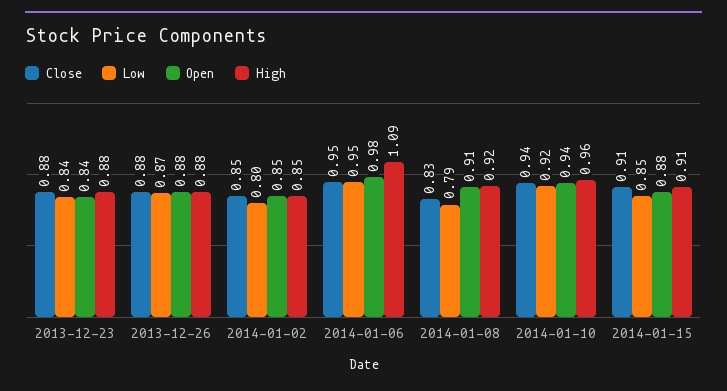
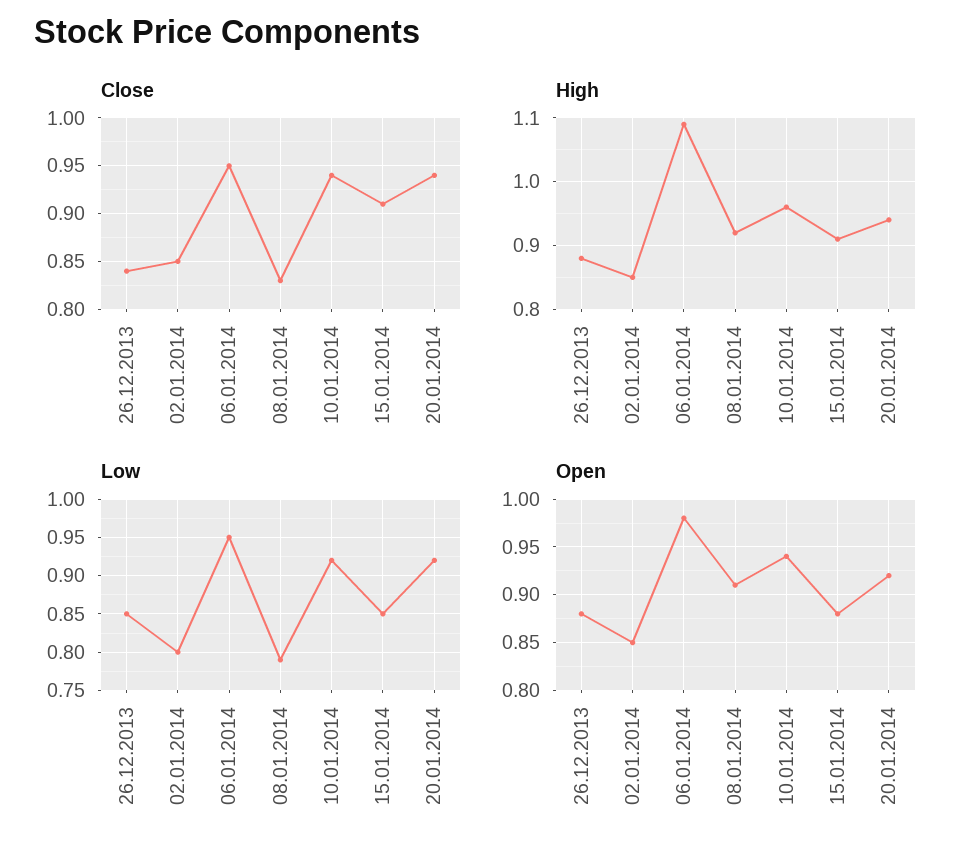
Close, 2013-12-23: 0.88 -> none
Low, 2013-12-23: 0.84 -> none
Open, 2013-12-23: 0.84 -> none
High, 2013-12-23: 0.88 -> none
Close, 2013-12-26: 0.88 -> 0.84
Low, 2013-12-26: 0.87 -> 0.85
Close, 20.01.2014: none -> 0.94
High, 20.01.2014: none -> 0.94
Low, 20.01.2014: none -> 0.92
Open, 20.01.2014: none -> 0.92

